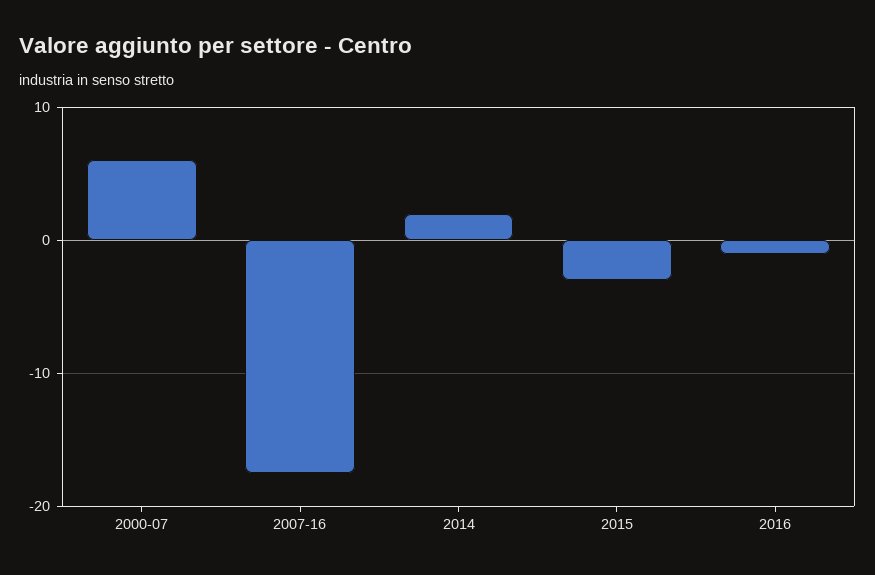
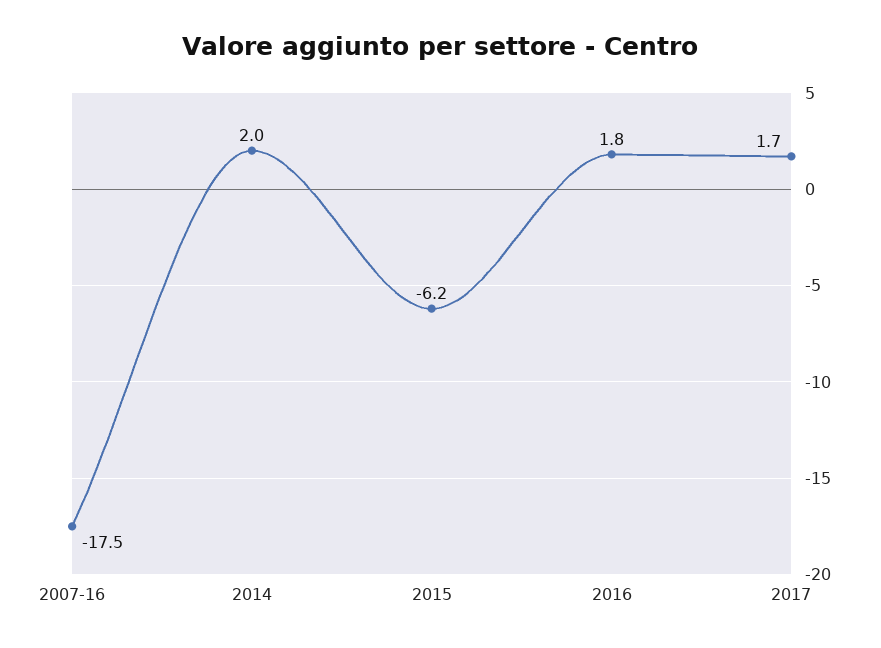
2000-07: 6 -> none
2015: -3 -> -6.2
2016: -1 -> 1.8
2017: none -> 1.7

